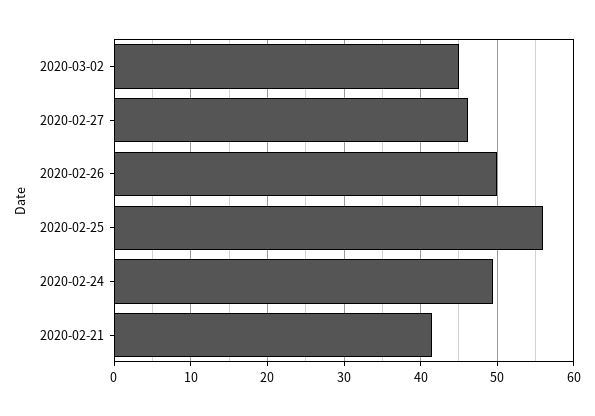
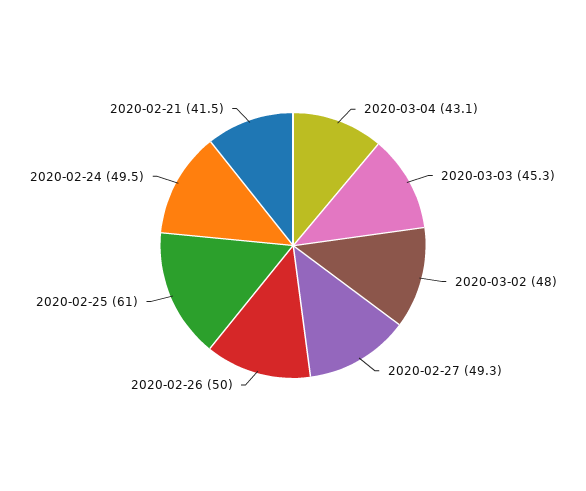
2020-03-02: 45 -> 48
2020-02-27: 46 -> 49.3
2020-02-25: 56 -> 61
2020-03-04: none -> 43.1
2020-03-03: none -> 45.3

